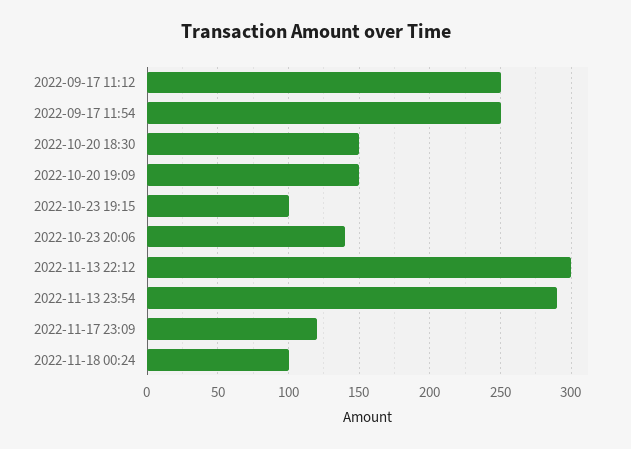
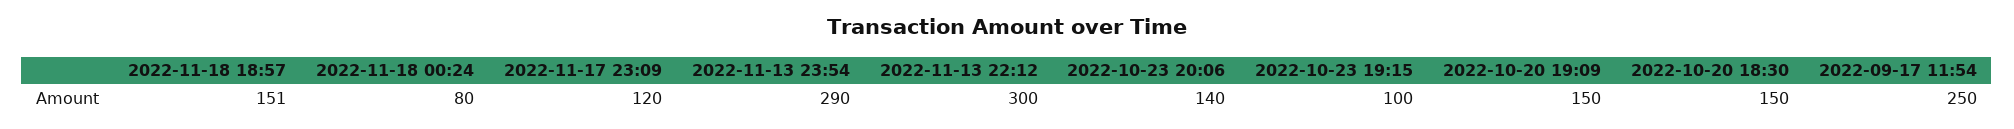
2022-09-17 11:12: 250 -> none
2022-11-18 00:24: 100 -> 80
2022-11-18 18:57: none -> 151

